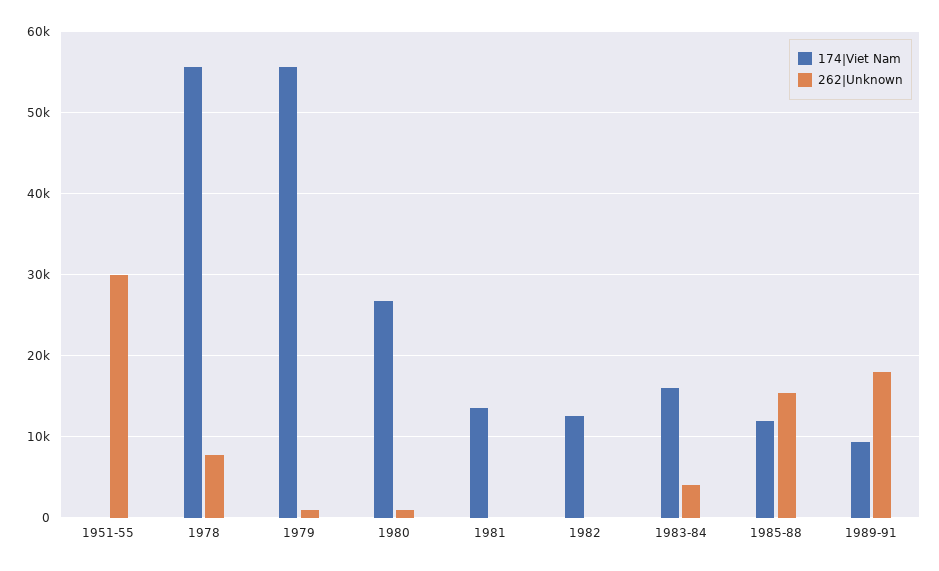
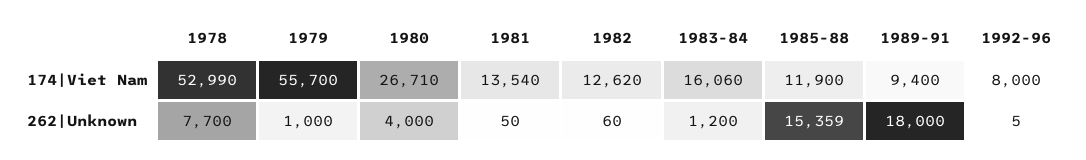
174|Viet Nam, 1951-55: 0 -> none
262|Unknown, 1951-55: 30000 -> none
174|Viet Nam, 1978: 56000 -> 52990
262|Unknown, 1980: 1000 -> 4000
262|Unknown, 1983-84: 4000 -> 1200
174|Viet Nam, 1992-96: none -> 8000
262|Unknown, 1992-96: none -> 5

